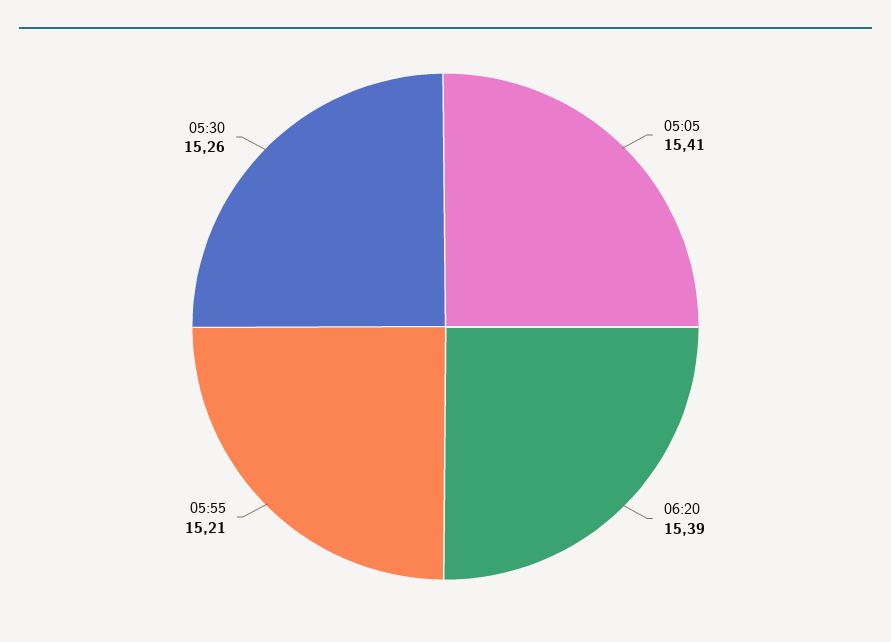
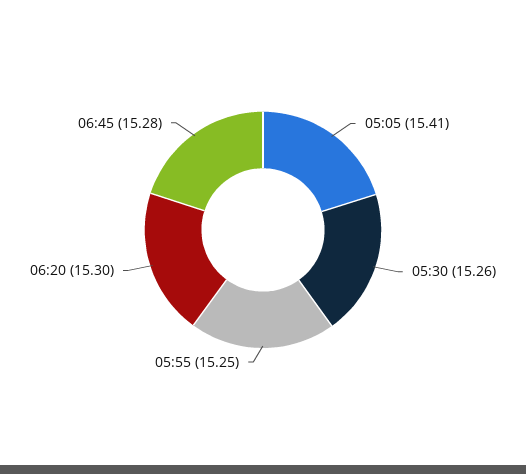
06:20: 15.39 -> 15.3
05:55: 15.21 -> 15.25
06:45: none -> 15.28

